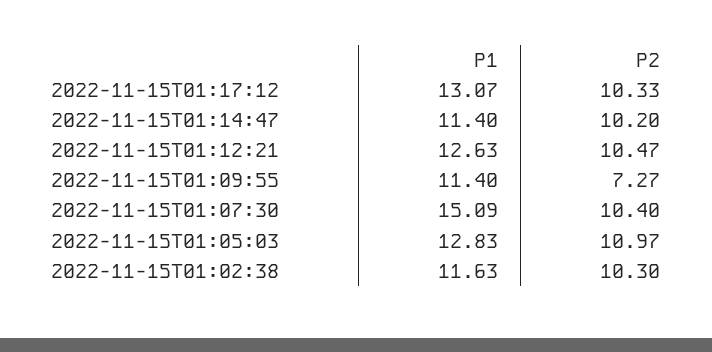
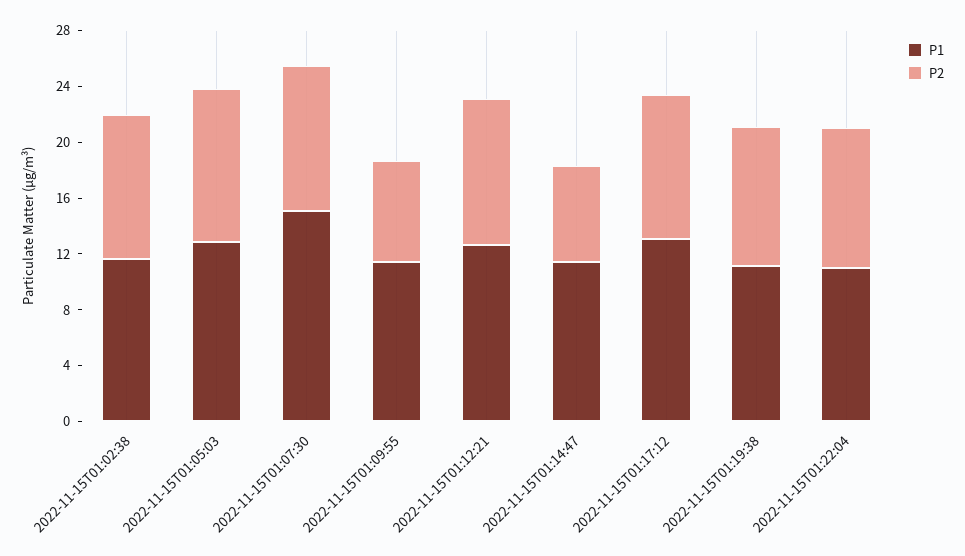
P2, 2022-11-15T01:14:47: 10.2 -> 7
P1, 2022-11-15T01:19:38: none -> 11
P2, 2022-11-15T01:19:38: none -> 10
P1, 2022-11-15T01:22:04: none -> 11
P2, 2022-11-15T01:22:04: none -> 10

